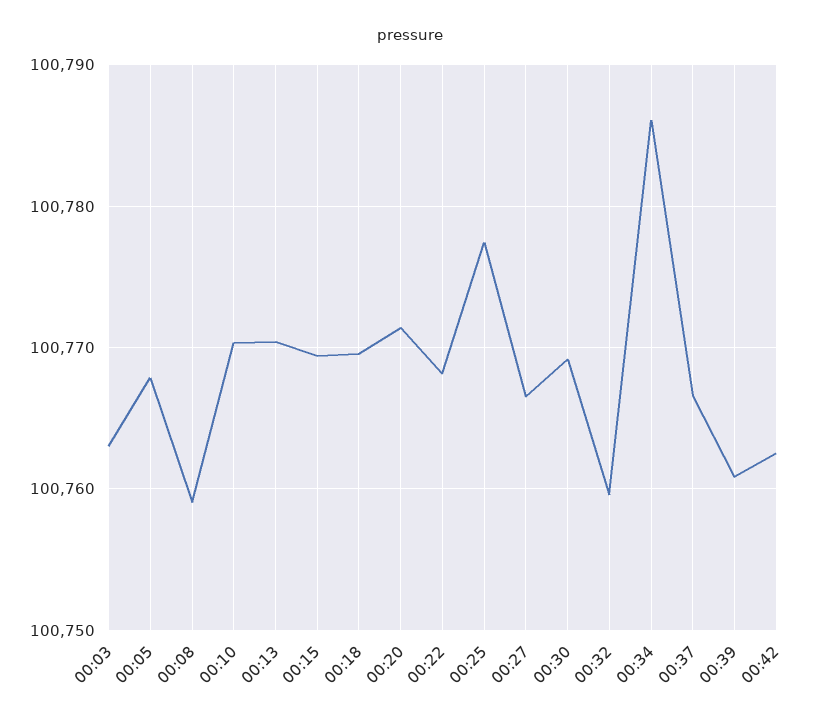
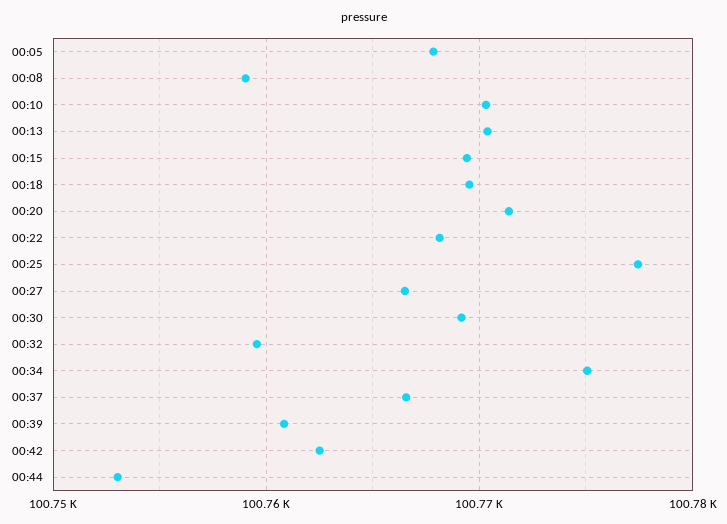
00:03: 100763 -> none
00:34: 100786 -> 100775
00:44: none -> 100753

